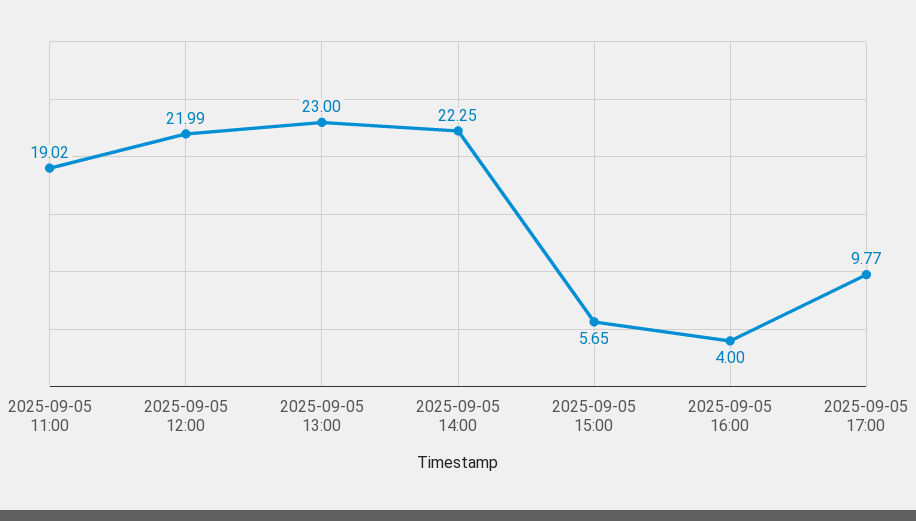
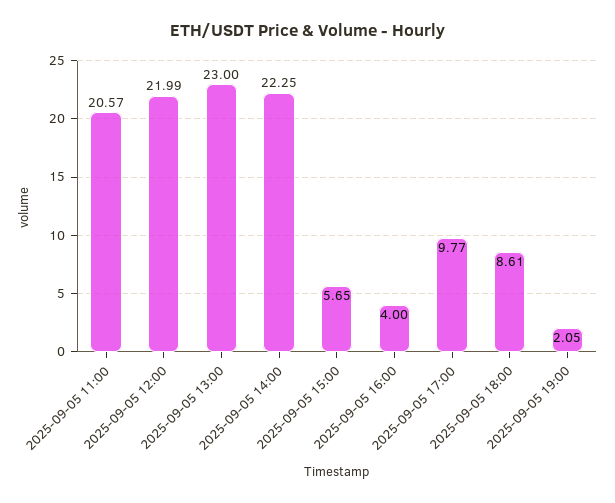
2025-09-05 11:00: 19.02 -> 20.57
2025-09-05 18:00: none -> 8.61
2025-09-05 19:00: none -> 2.05

